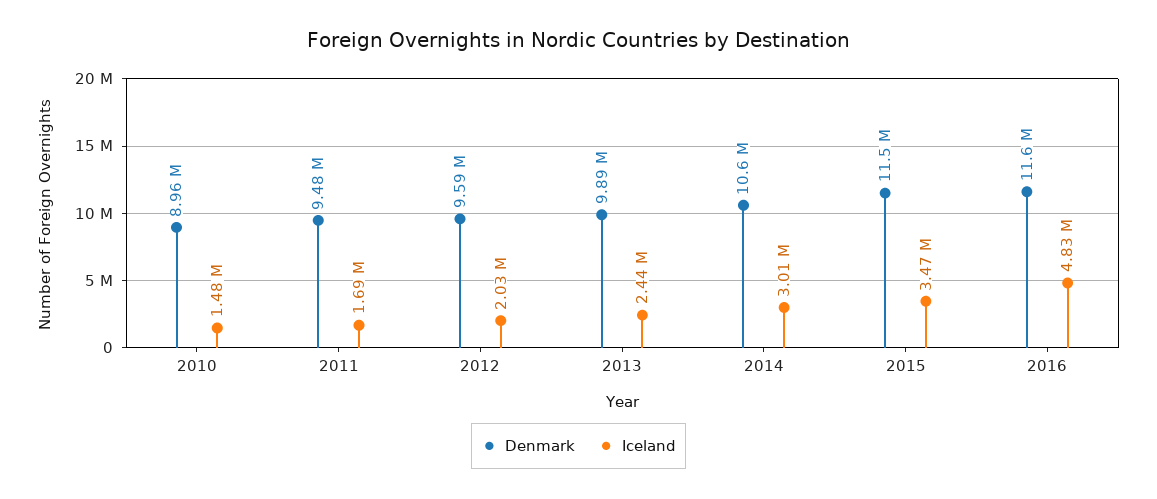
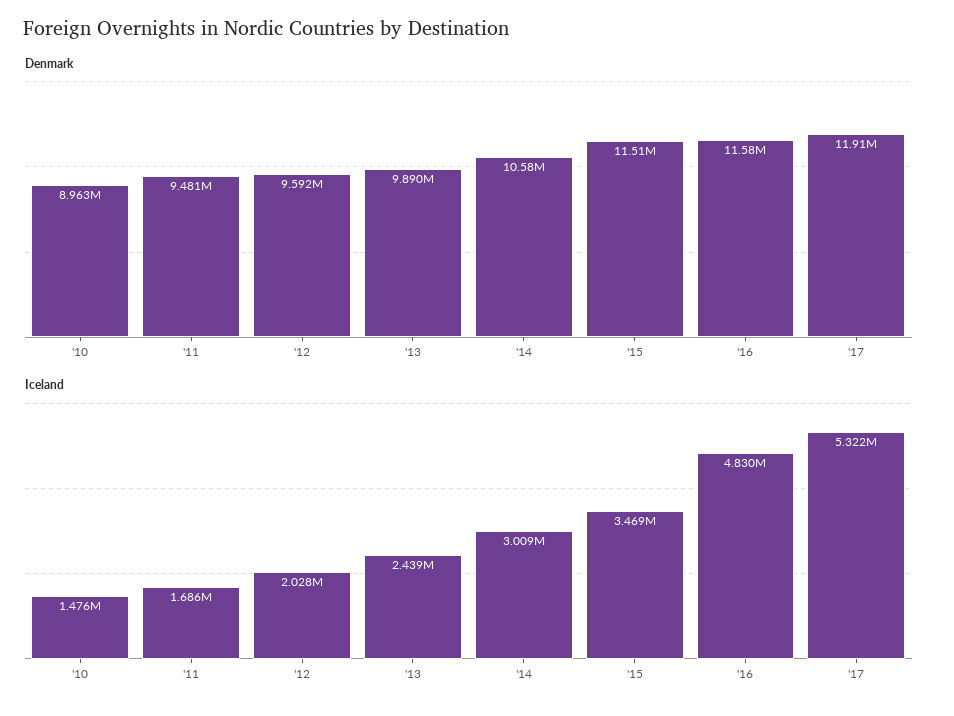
Denmark, '17: none -> 11910000
Iceland, '17: none -> 5322000

